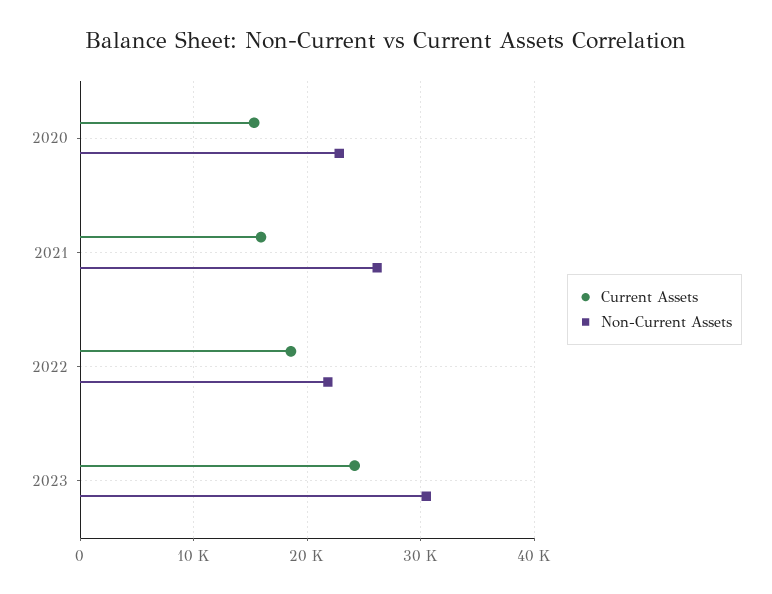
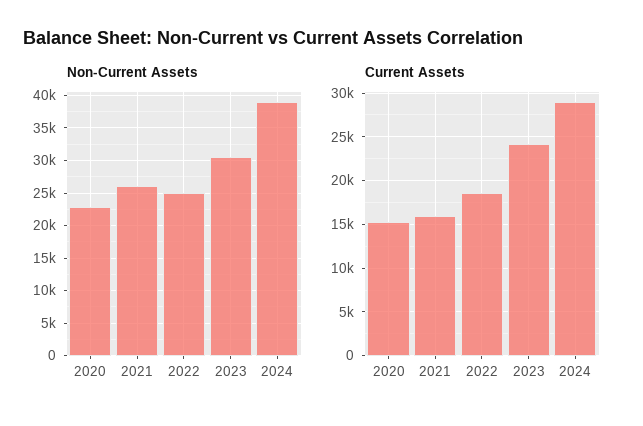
Non-Current Assets, 2022: 22000 -> 25000
Non-Current Assets, 2024: none -> 39000
Current Assets, 2024: none -> 29000

